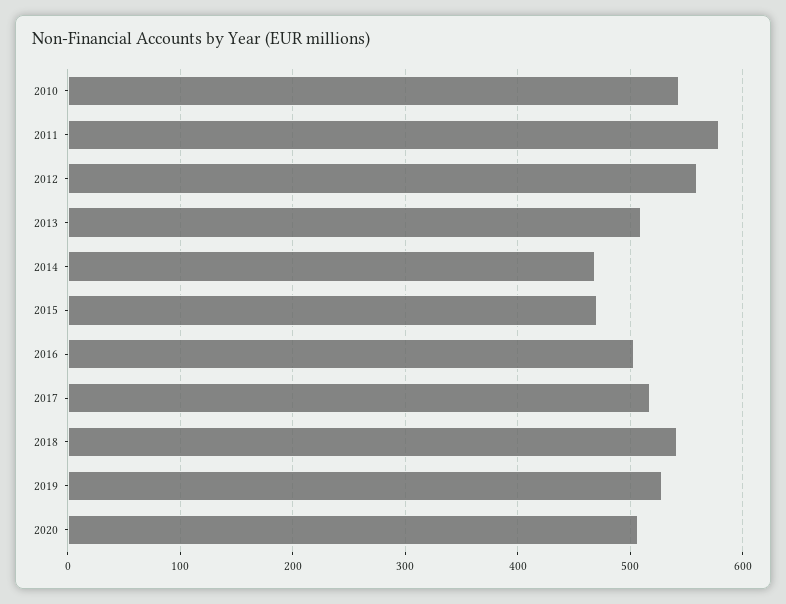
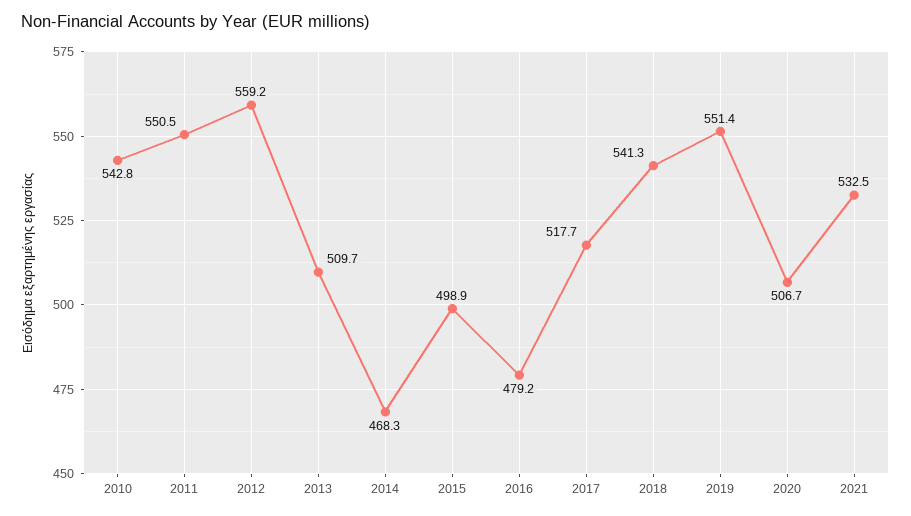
2011: 580 -> 550.5
2015: 470 -> 498.9
2016: 500 -> 479.2
2019: 530 -> 551.4
2021: none -> 532.5

